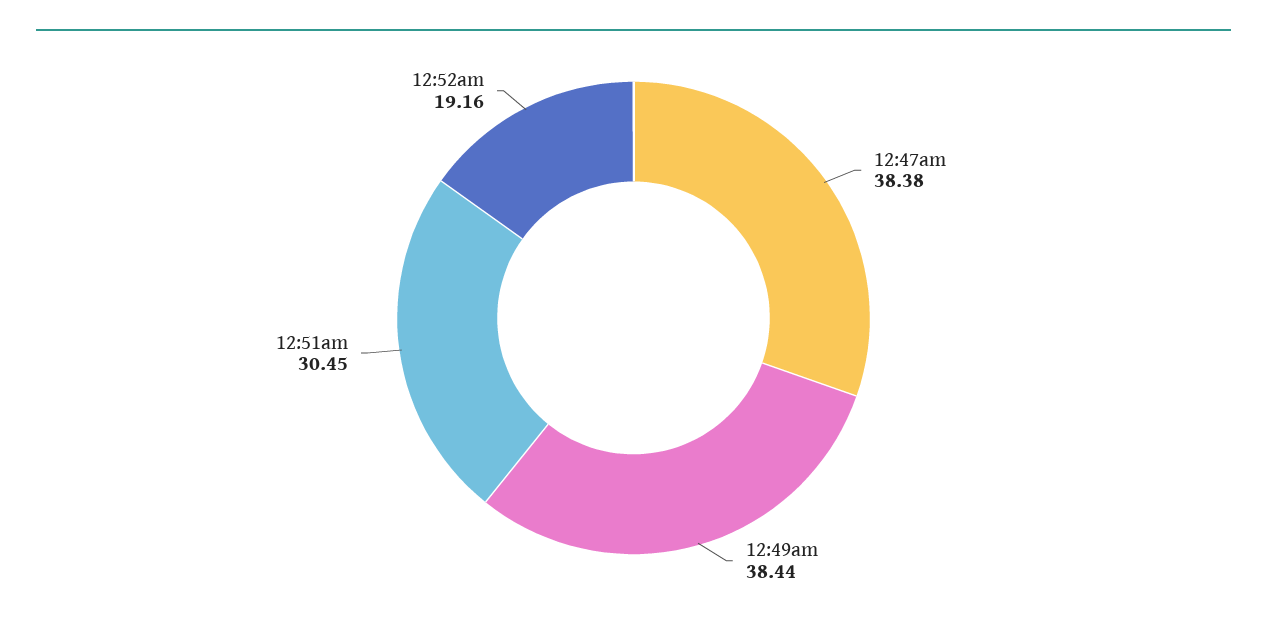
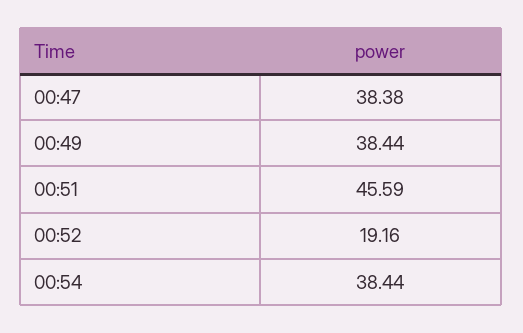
12:51am: 30.45 -> 45.59
00:54: none -> 38.44

